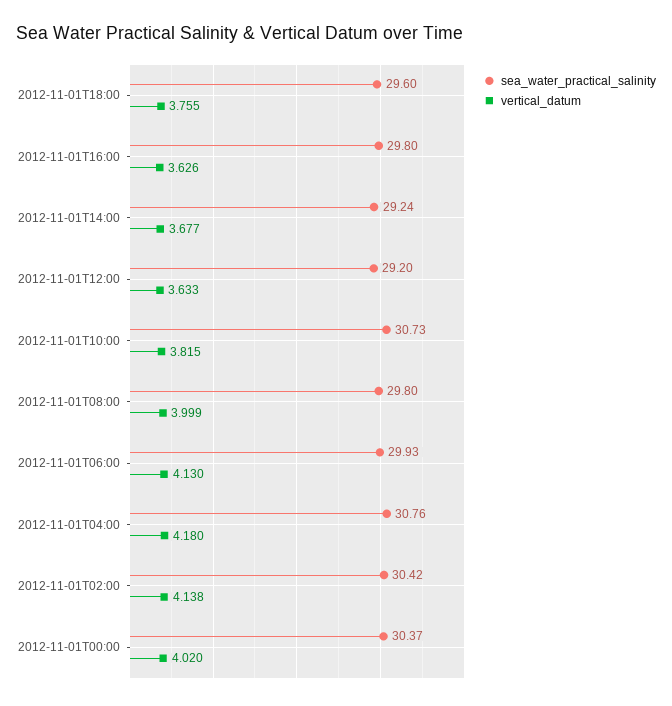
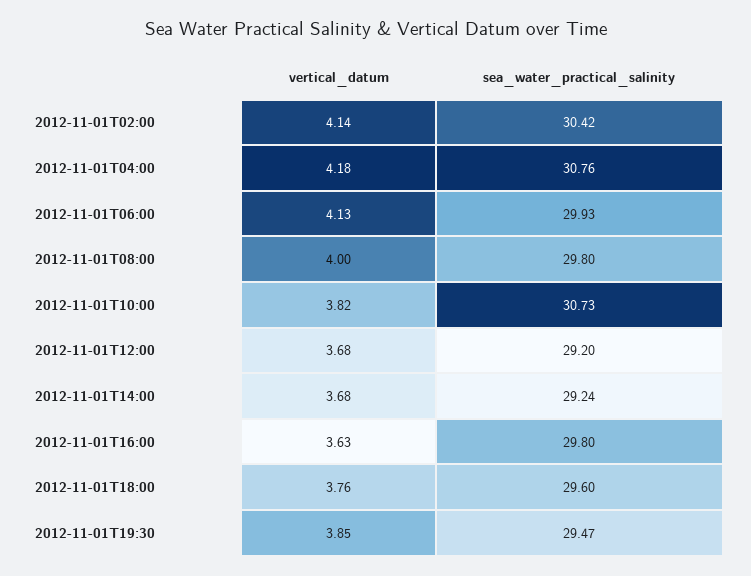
vertical_datum, 2012-11-01T12:00: 3.633 -> 3.68
sea_water_practical_salinity, 2012-11-01T00:00: 30.37 -> none
vertical_datum, 2012-11-01T00:00: 4.02 -> none
vertical_datum, 2012-11-01T19:30: none -> 3.85
sea_water_practical_salinity, 2012-11-01T19:30: none -> 29.47

